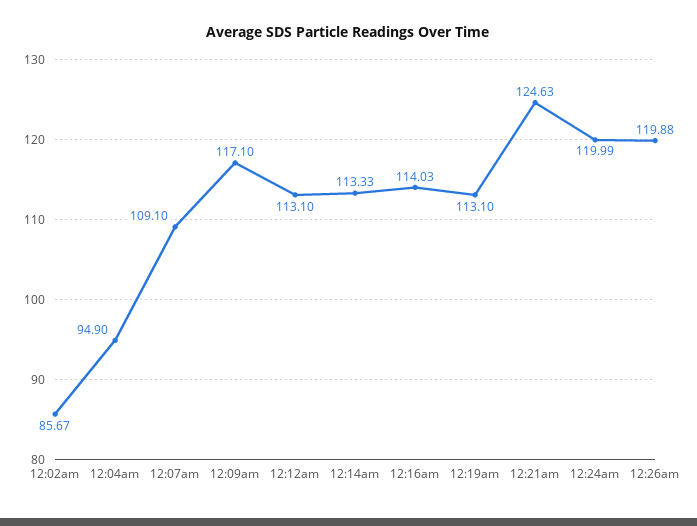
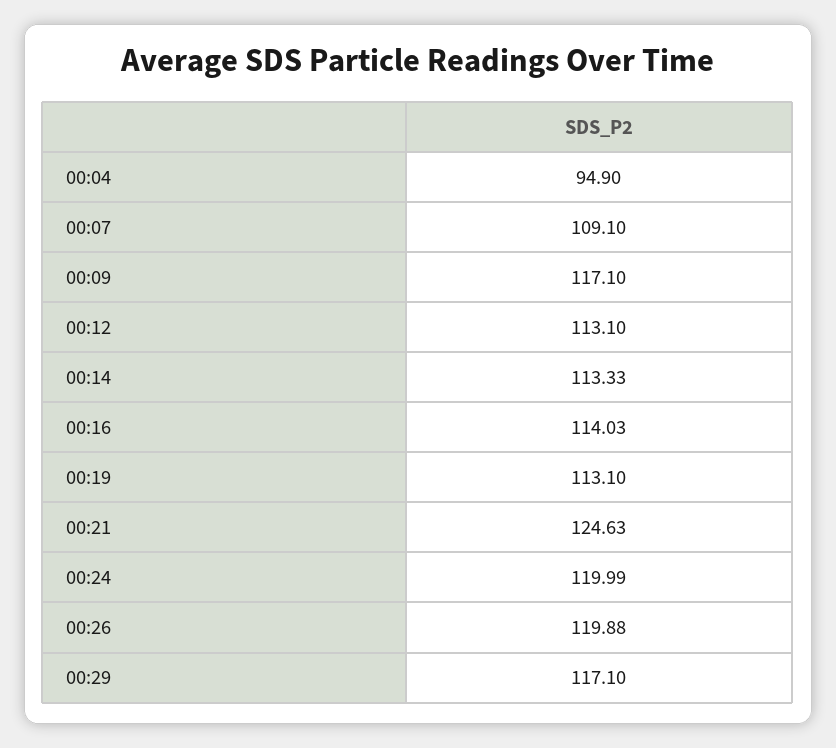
12:02am: 85.67 -> none
00:29: none -> 117.1

